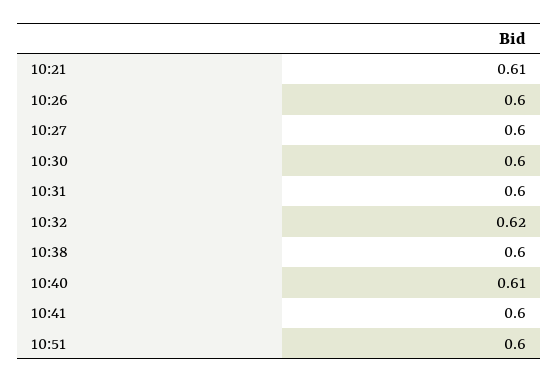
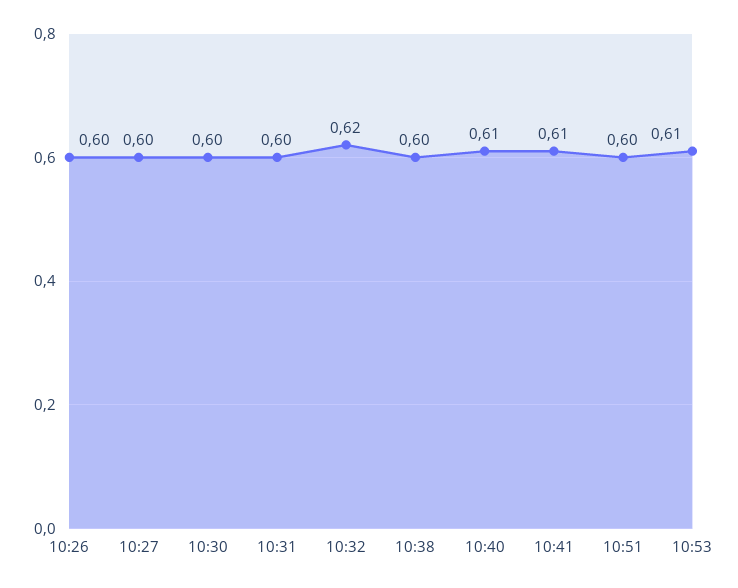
10:21: 0.61 -> none
10:41: 0.6 -> 0.61
10:53: none -> 0.61

